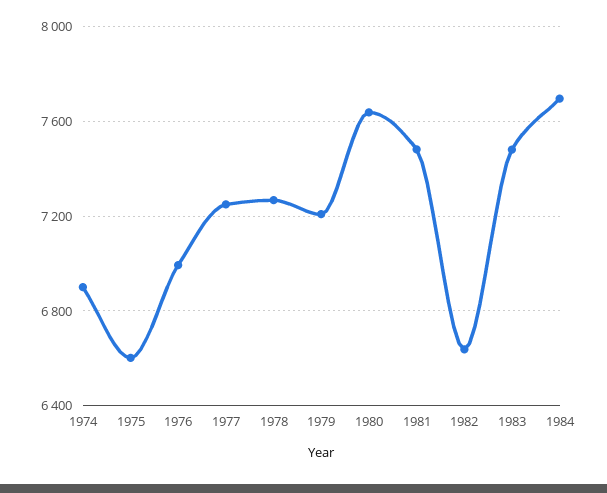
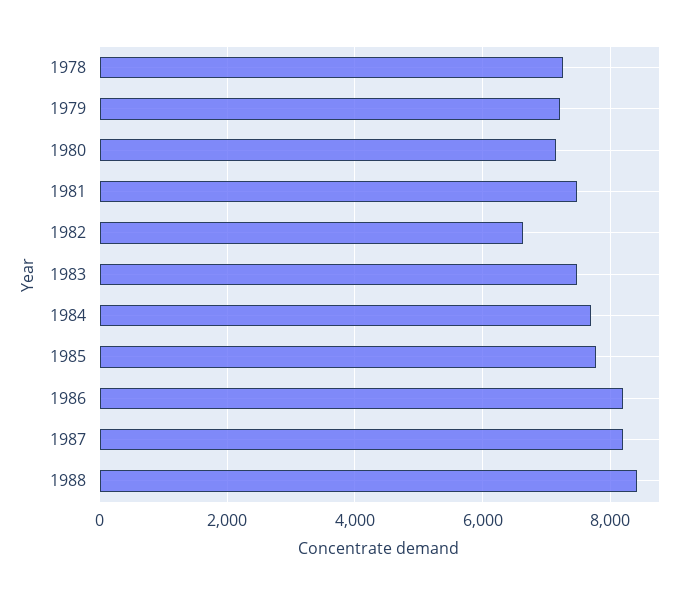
1974: 6900 -> none
1975: 6600 -> none
1976: 7000 -> none
1977: 7250 -> none
1980: 7650 -> 7200
1985: none -> 7800
1986: none -> 8200
1987: none -> 8200
1988: none -> 8400

